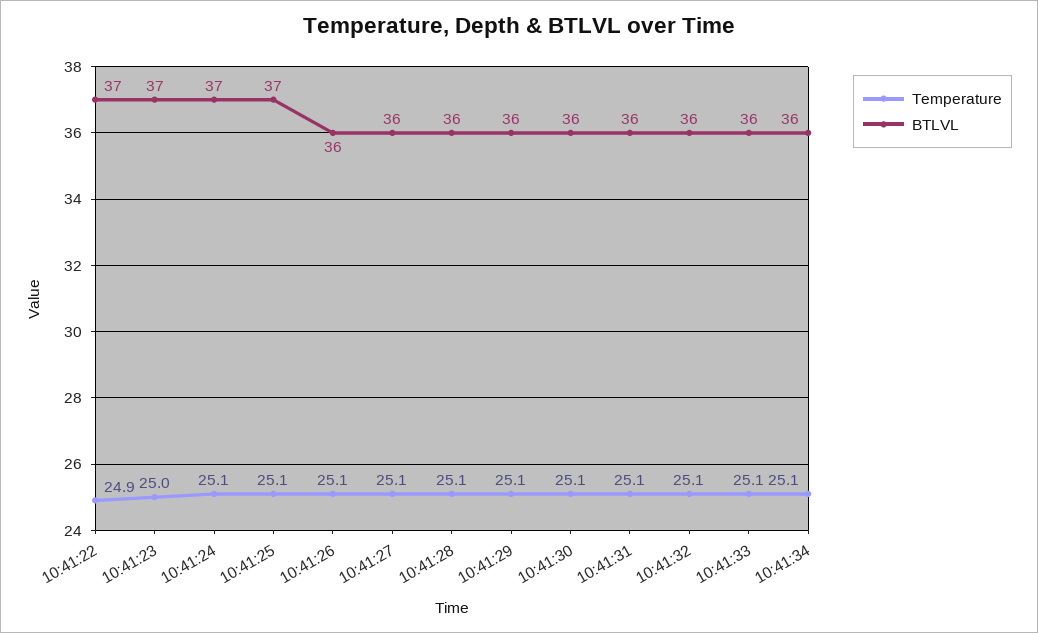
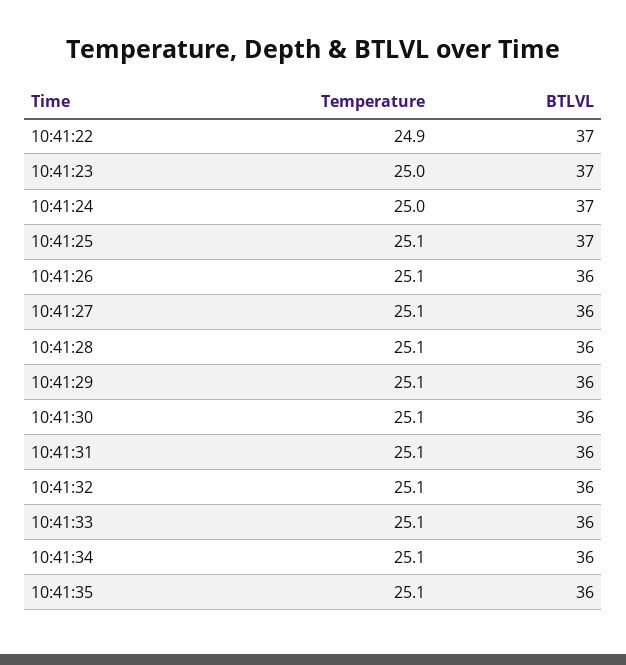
Temperature, 10:41:24: 25.1 -> 25
Temperature, 10:41:35: none -> 25.1
BTLVL, 10:41:35: none -> 36

